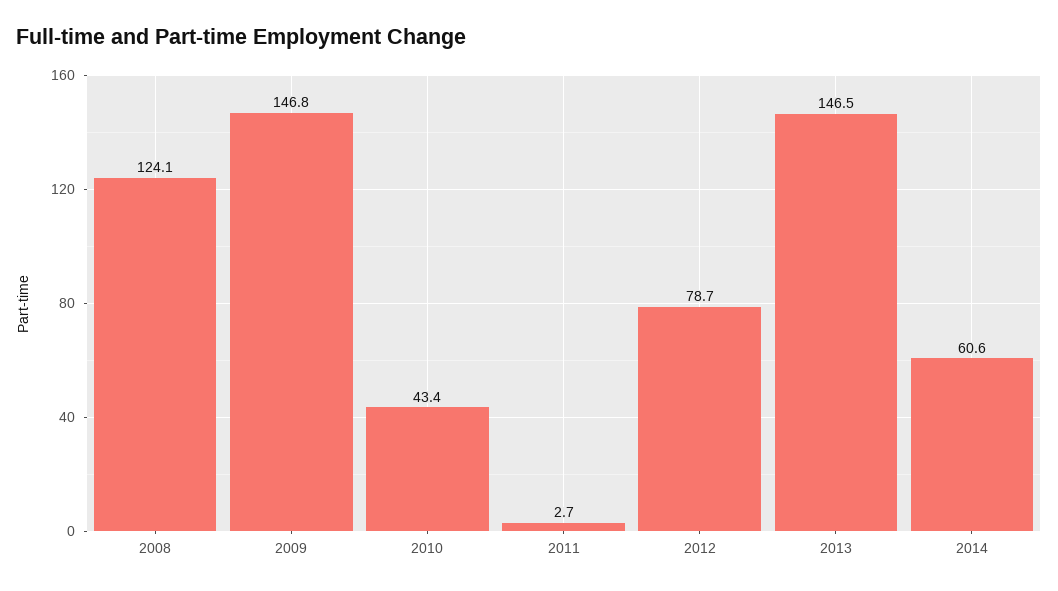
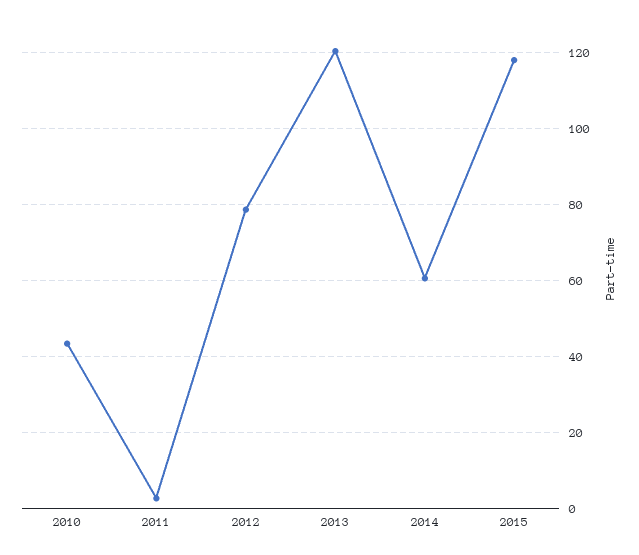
2008: 124.1 -> none
2009: 146.8 -> none
2013: 146.5 -> 120
2015: none -> 118

